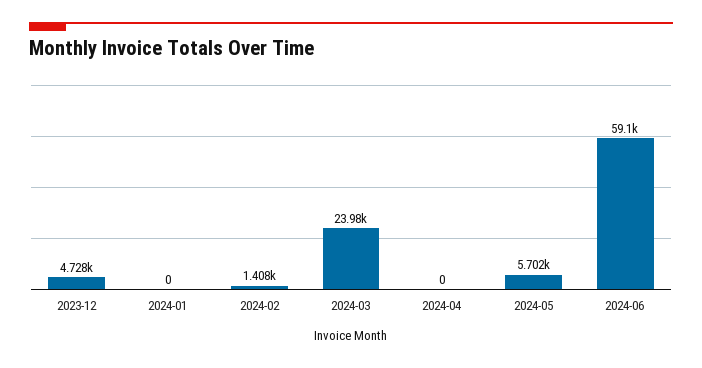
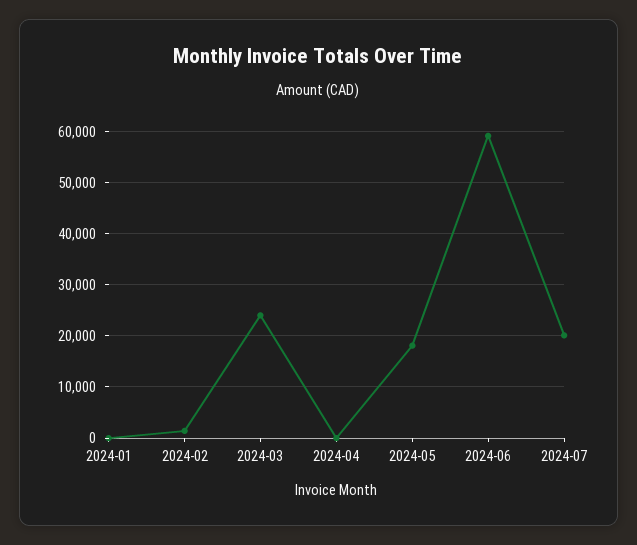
2023-12: 4728 -> none
2024-05: 5702 -> 18000
2024-07: none -> 20000

